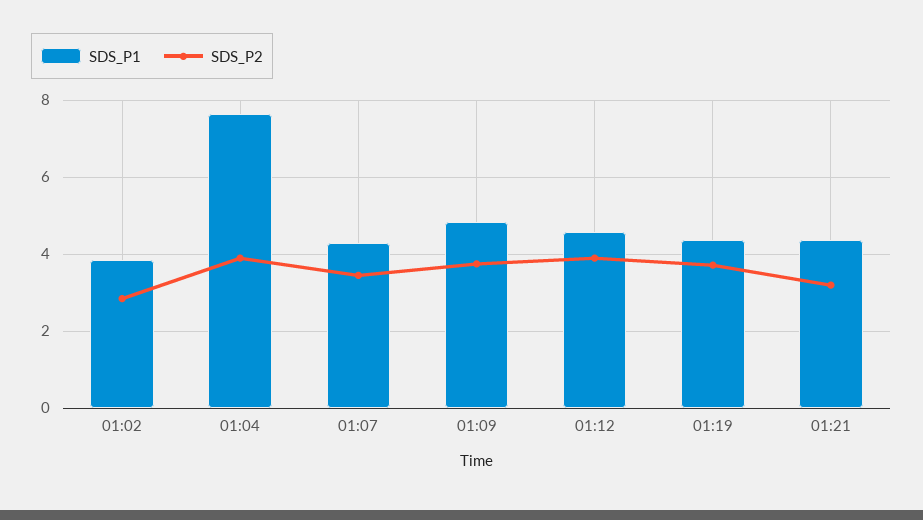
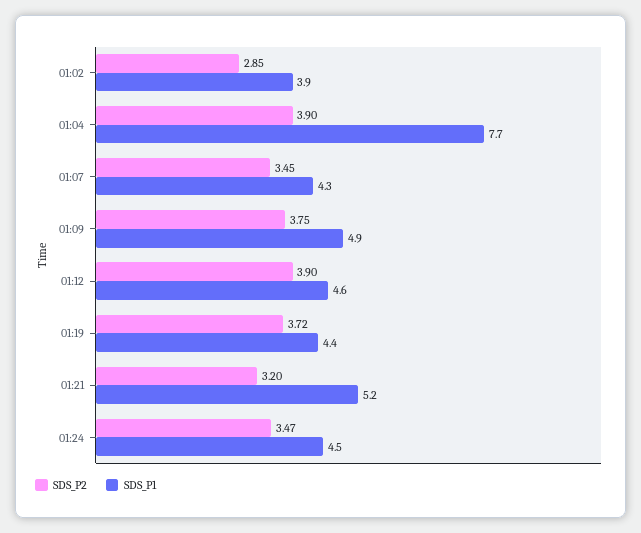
SDS_P1, 01:21: 4.4 -> 5.2
SDS_P2, 01:24: none -> 3.47
SDS_P1, 01:24: none -> 4.5

